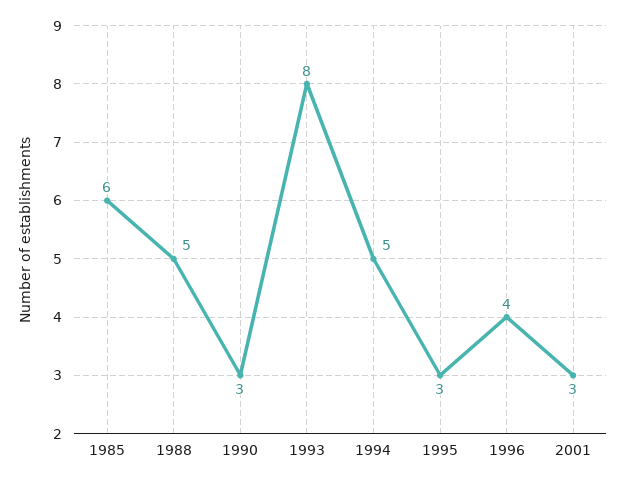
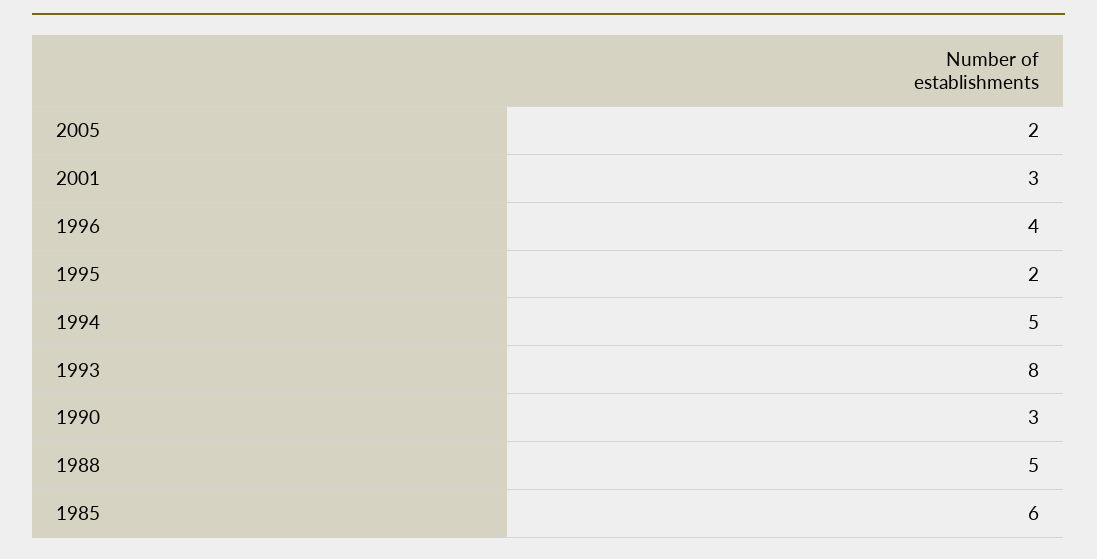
1995: 3 -> 2
2005: none -> 2

